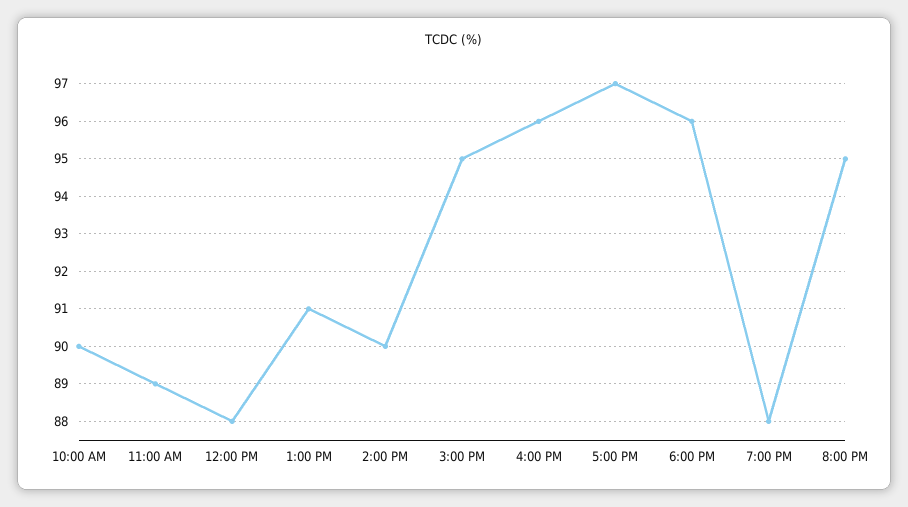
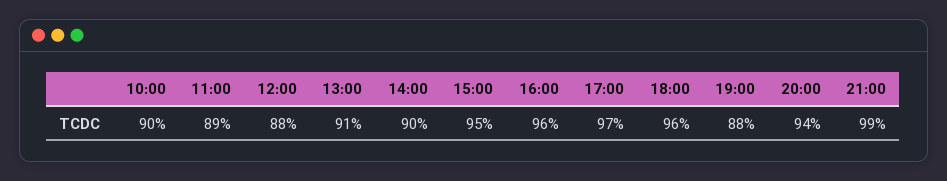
8:00 PM: 95 -> 94
21:00: none -> 99

